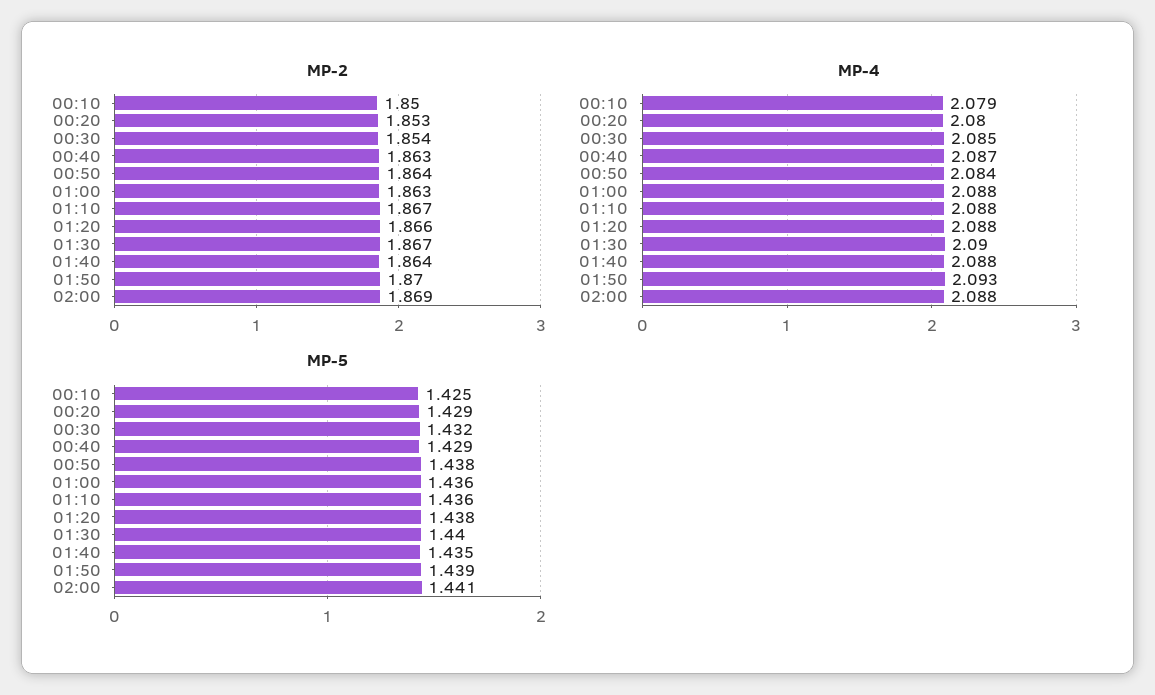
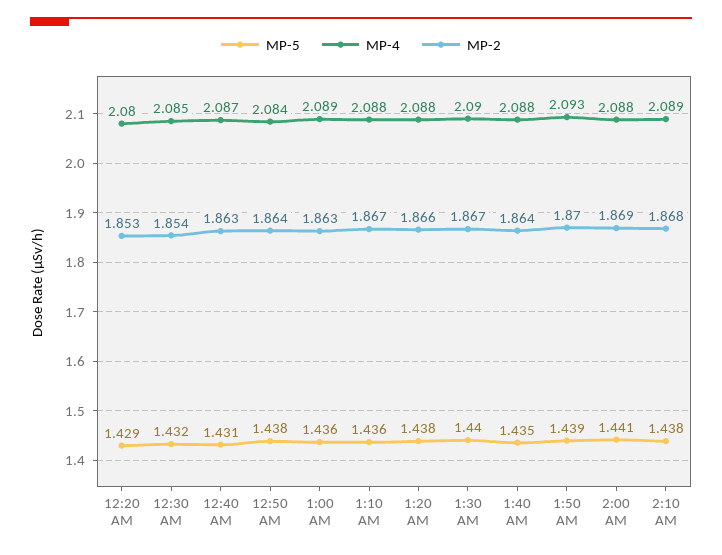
MP-2, 00:10: 1.85 -> none
MP-4, 00:10: 2.079 -> none
MP-4, 01:00: 2.088 -> 2.089
MP-5, 00:10: 1.425 -> none
MP-5, 00:40: 1.429 -> 1.431
MP-5, 2:10 AM: none -> 1.438
MP-4, 2:10 AM: none -> 2.089
MP-2, 2:10 AM: none -> 1.868

